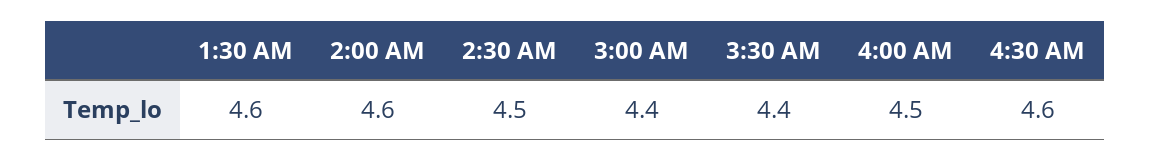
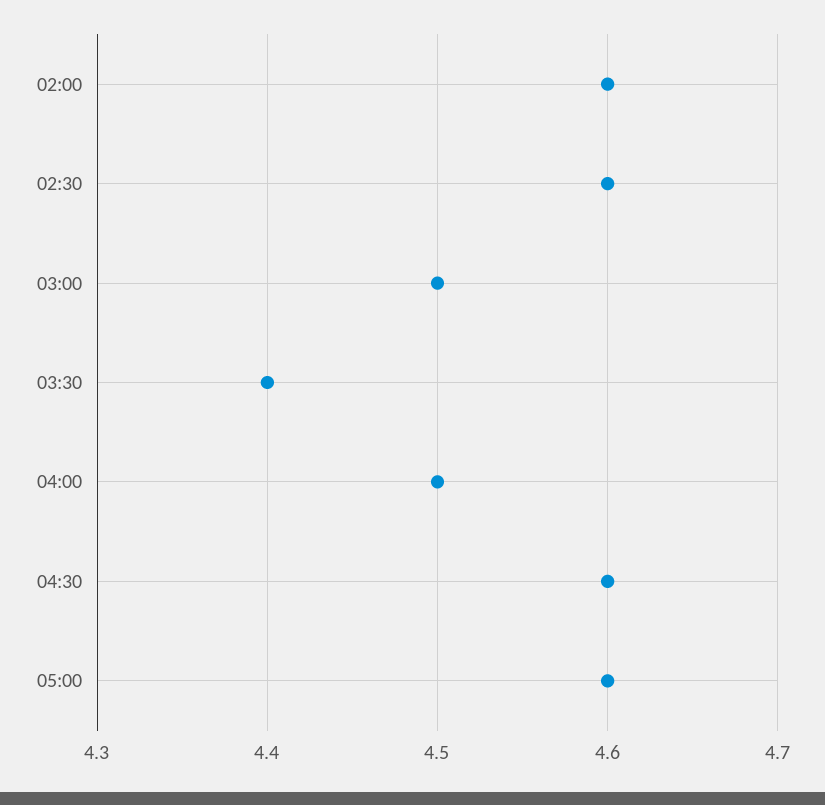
1:30 AM: 4.6 -> none
2:30 AM: 4.5 -> 4.6
3:00 AM: 4.4 -> 4.5
05:00: none -> 4.6

